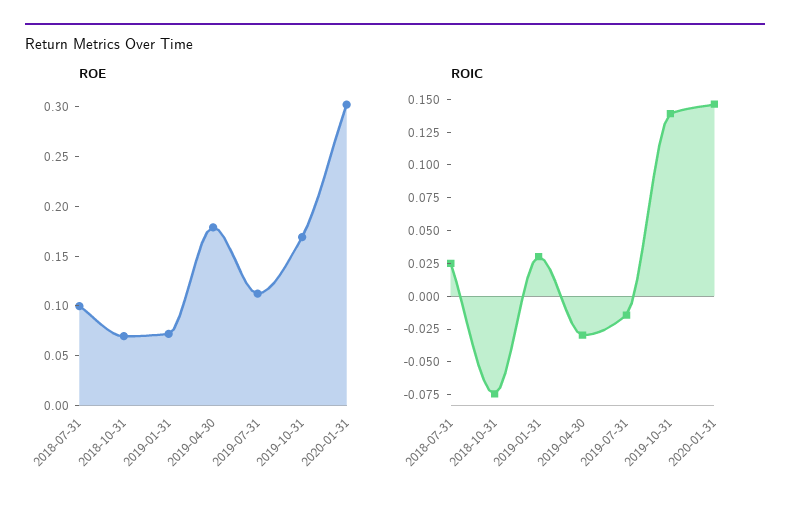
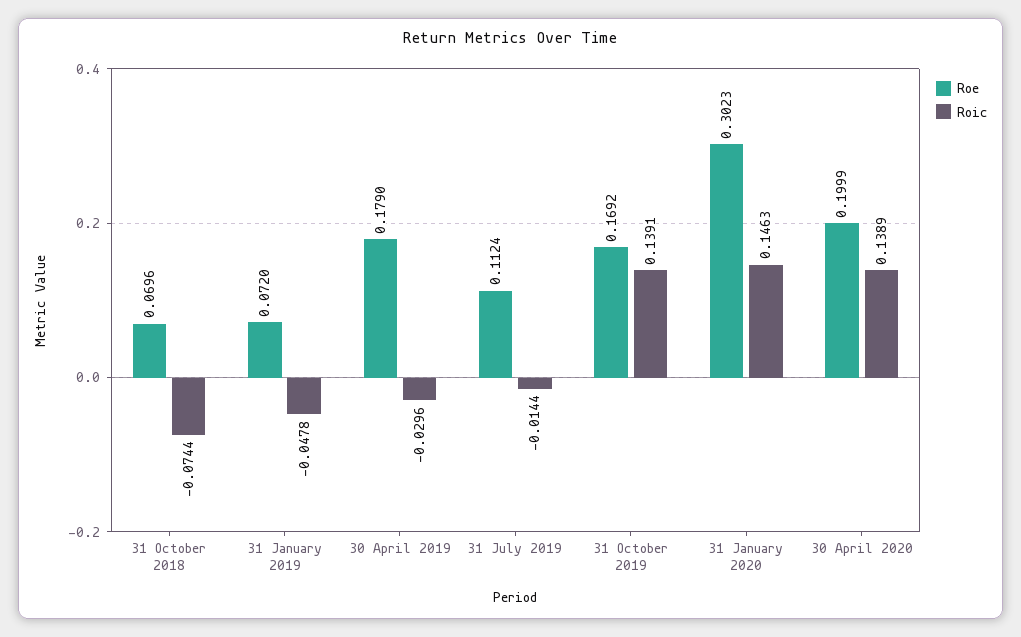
ROE, 2018-07-31: 0.1 -> none
ROIC, 2018-07-31: 0.025 -> none
ROIC, 2019-01-31: 0.025 -> -0.0478
ROE, 30 April 2020: none -> 0.1999
ROIC, 30 April 2020: none -> 0.1389

